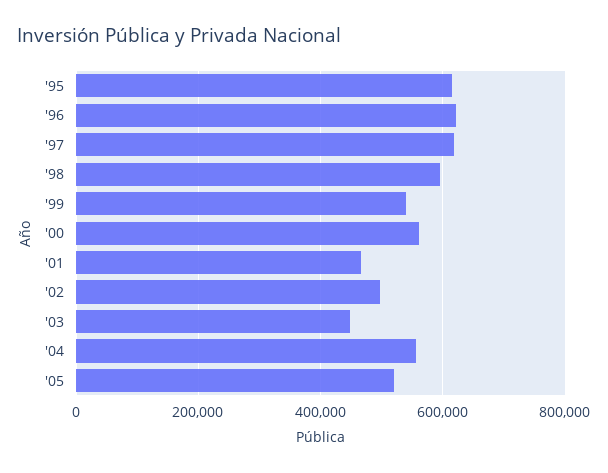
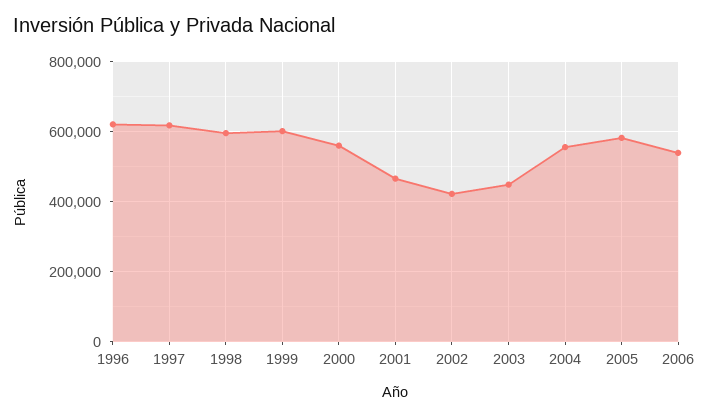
'95: 620000 -> none
'99: 540000 -> 600000
'02: 500000 -> 420000
'05: 520000 -> 580000
2006: none -> 540000

